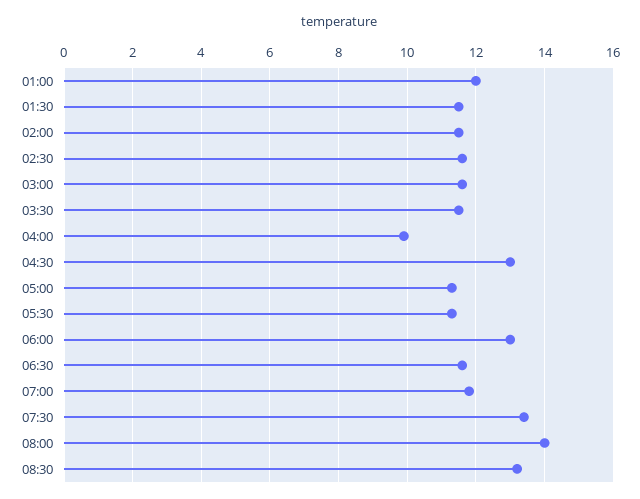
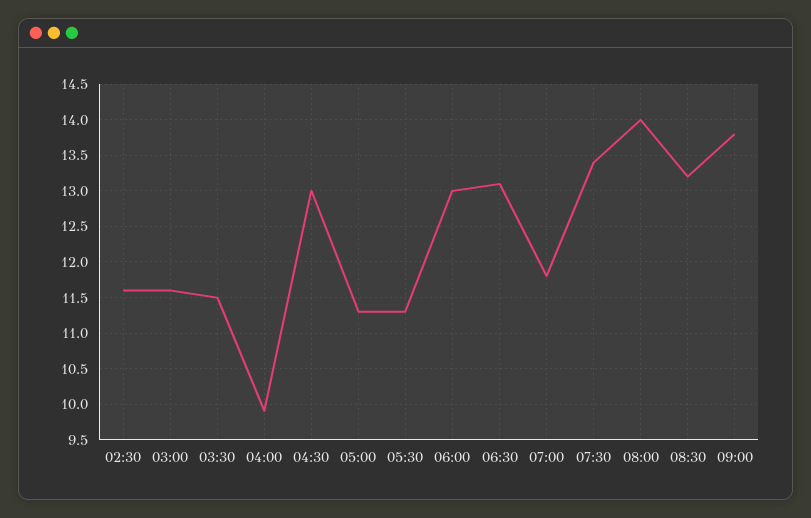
01:00: 12 -> none
01:30: 11.5 -> none
02:00: 11.5 -> none
06:30: 11.5 -> 13.1
09:00: none -> 13.8

